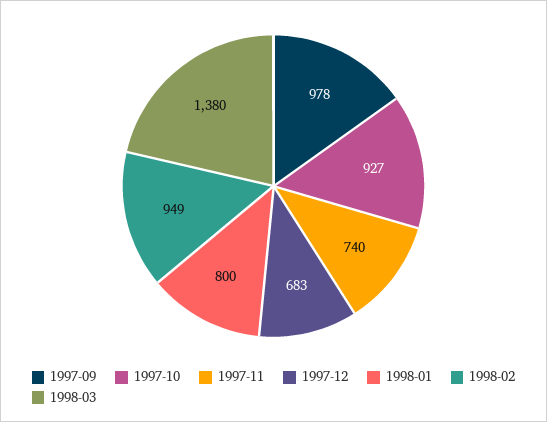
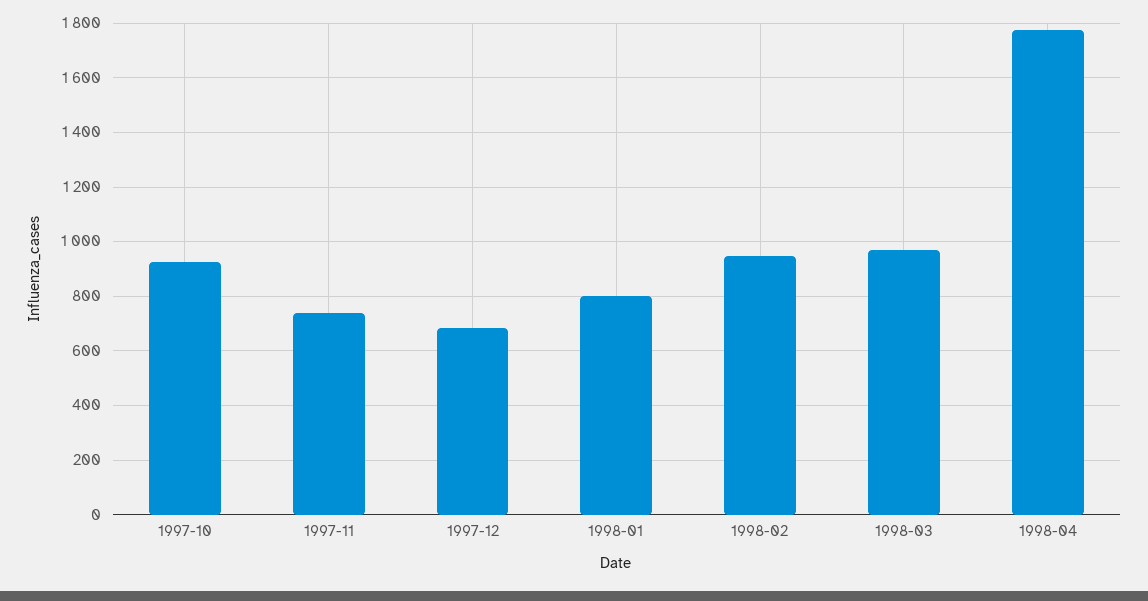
1997-09: 978 -> none
1998-03: 1380 -> 975
1998-04: none -> 1775

